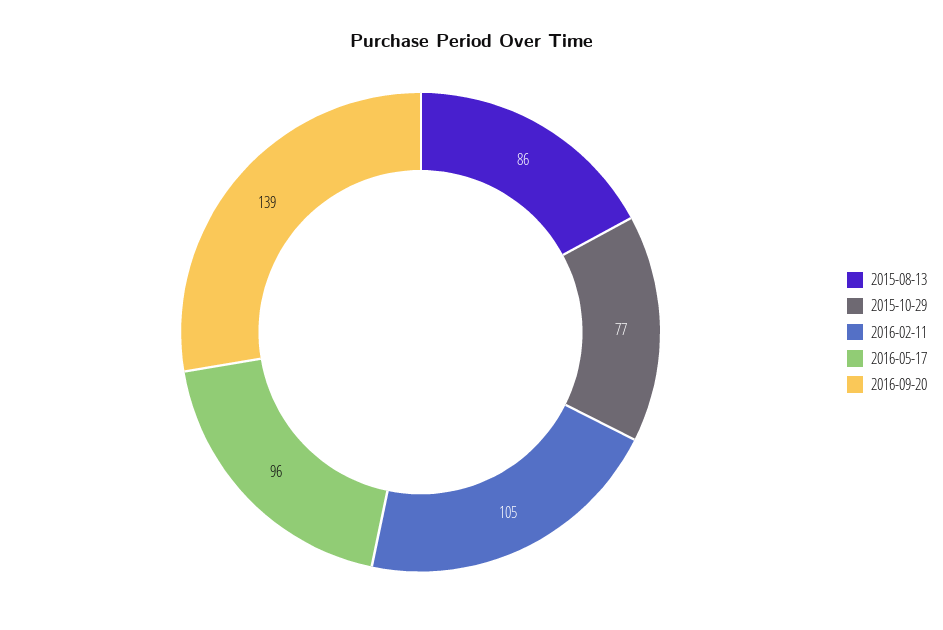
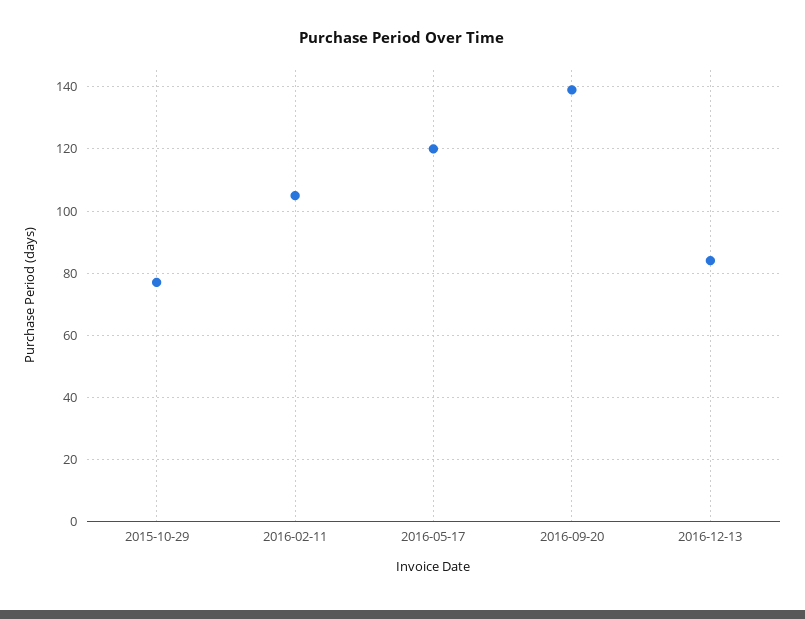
2015-08-13: 86 -> none
2016-05-17: 96 -> 120
2016-12-13: none -> 85

